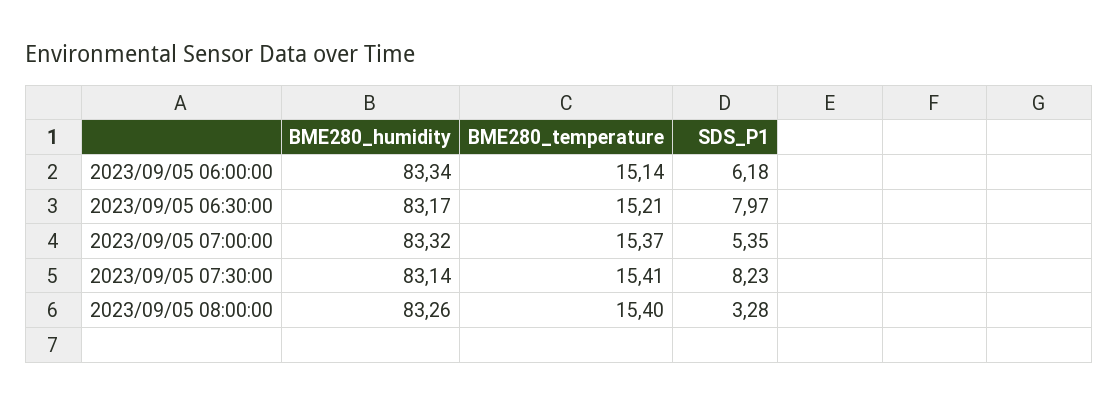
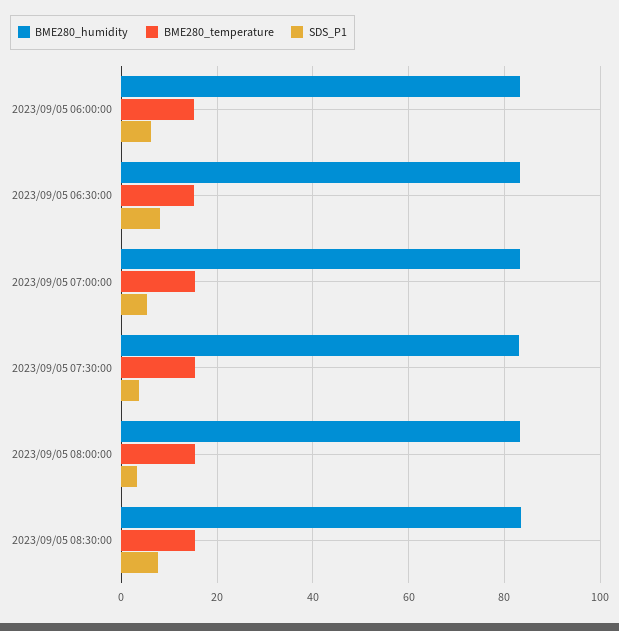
SDS_P1, 2023/09/05 07:30:00: 8.23 -> 4
BME280_humidity, 2023/09/05 08:30:00: none -> 84
BME280_temperature, 2023/09/05 08:30:00: none -> 16
SDS_P1, 2023/09/05 08:30:00: none -> 8

